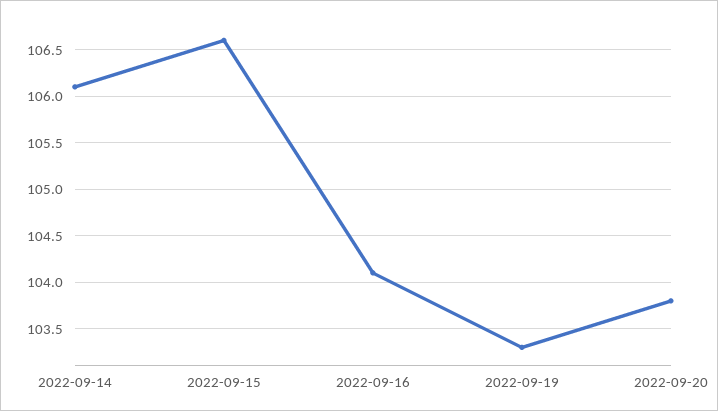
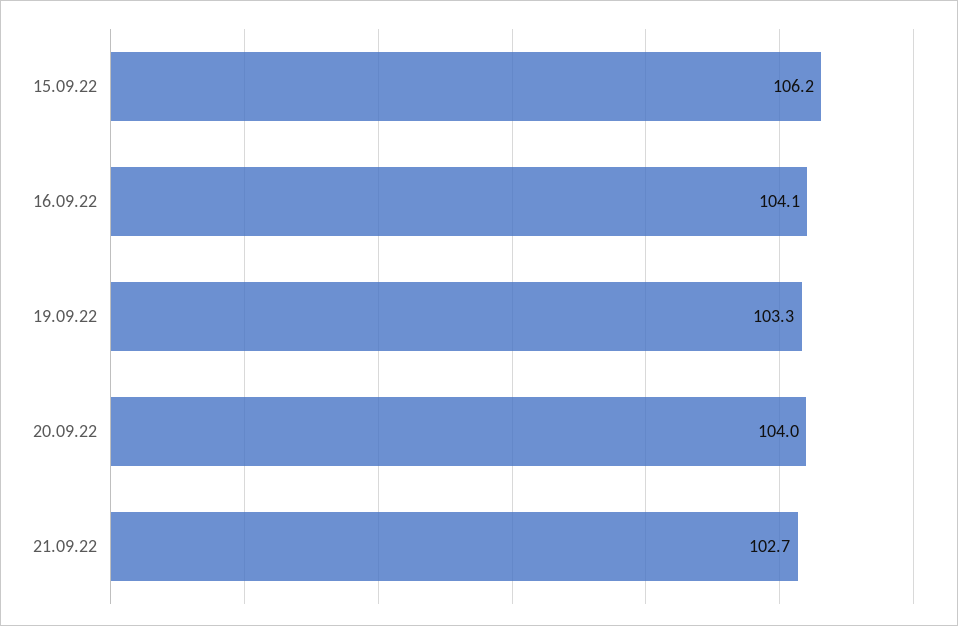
2022-09-14: 106.1 -> none
2022-09-15: 106.6 -> 106.2
2022-09-20: 103.8 -> 104
21.09.22: none -> 102.7

